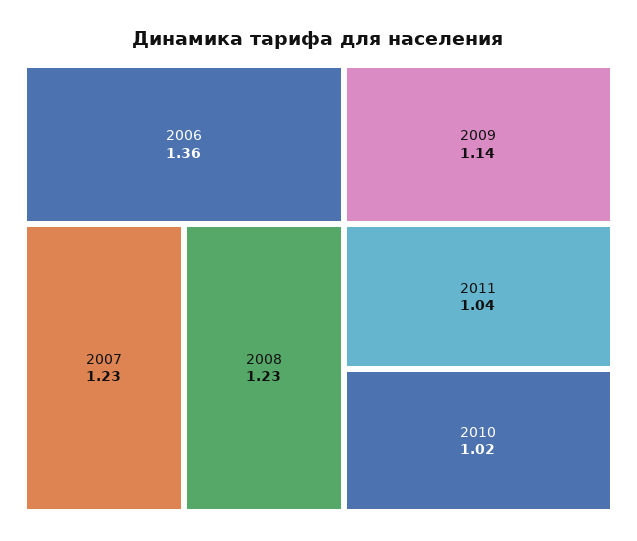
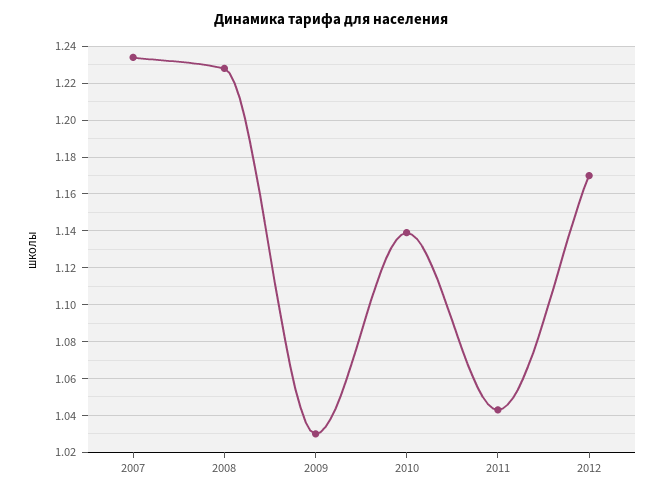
2006: 1.36 -> none
2009: 1.14 -> 1.03
2010: 1.02 -> 1.14
2012: none -> 1.17

